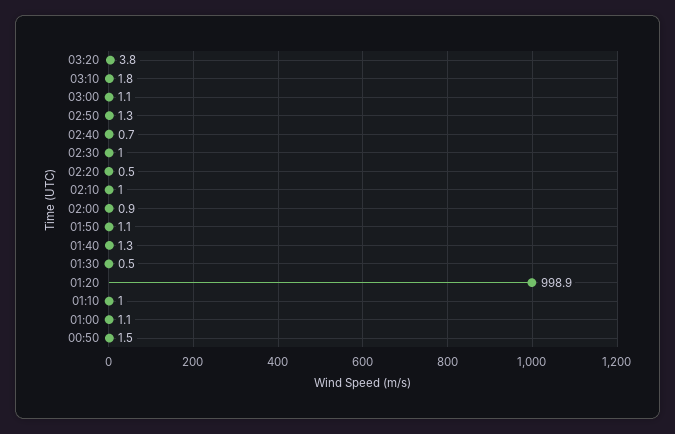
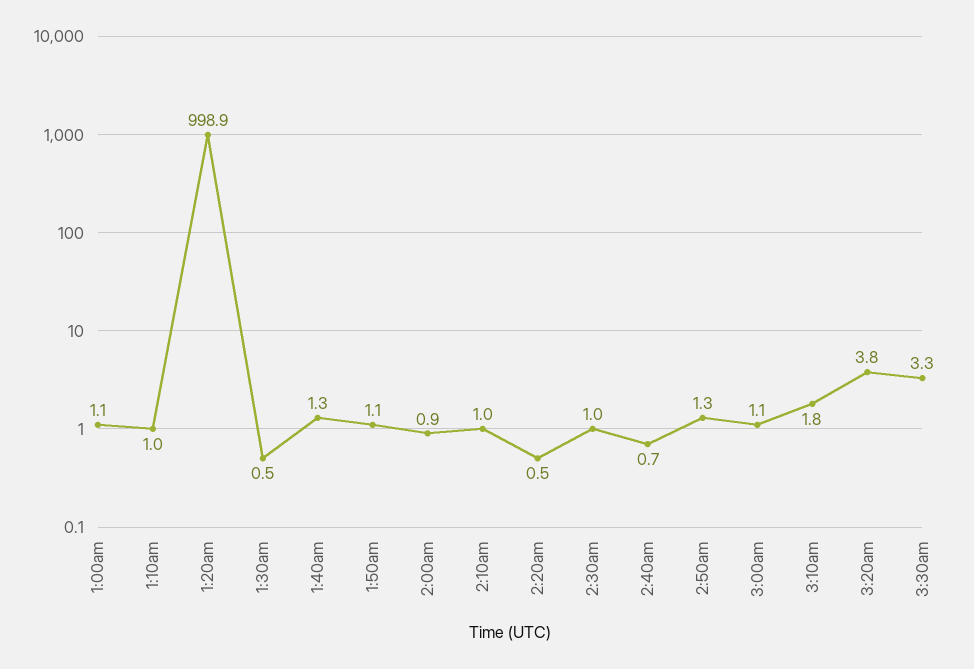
00:50: 1.5 -> none
3:30am: none -> 3.3

